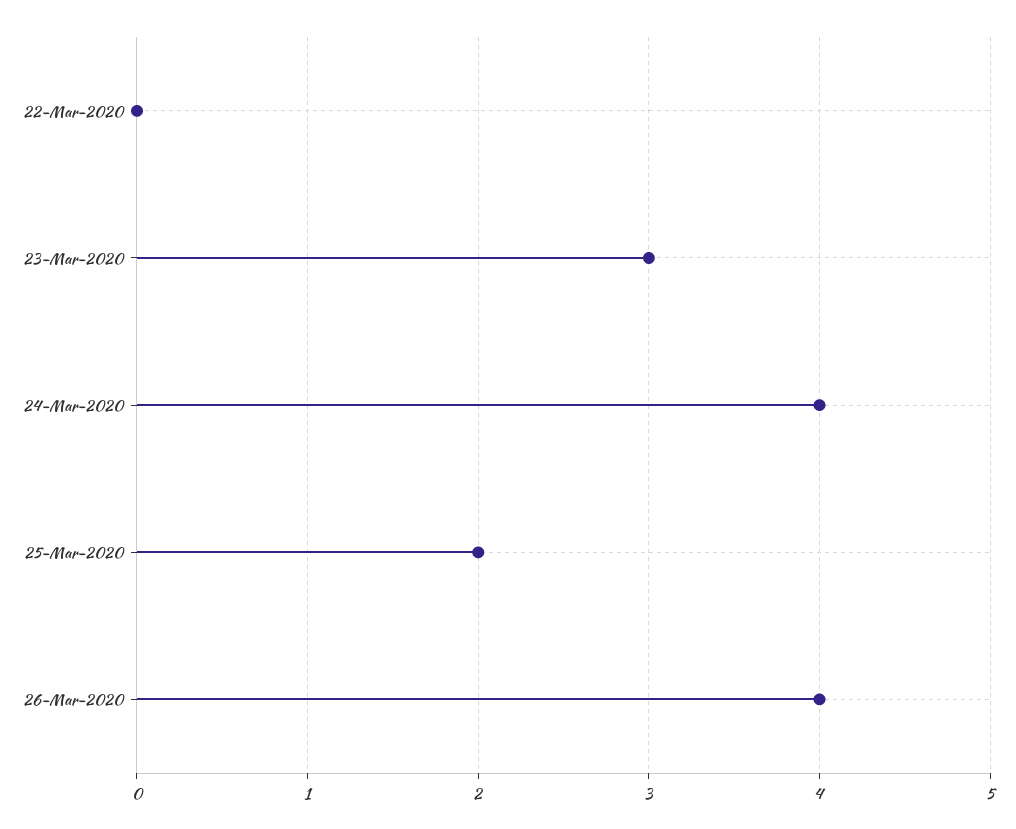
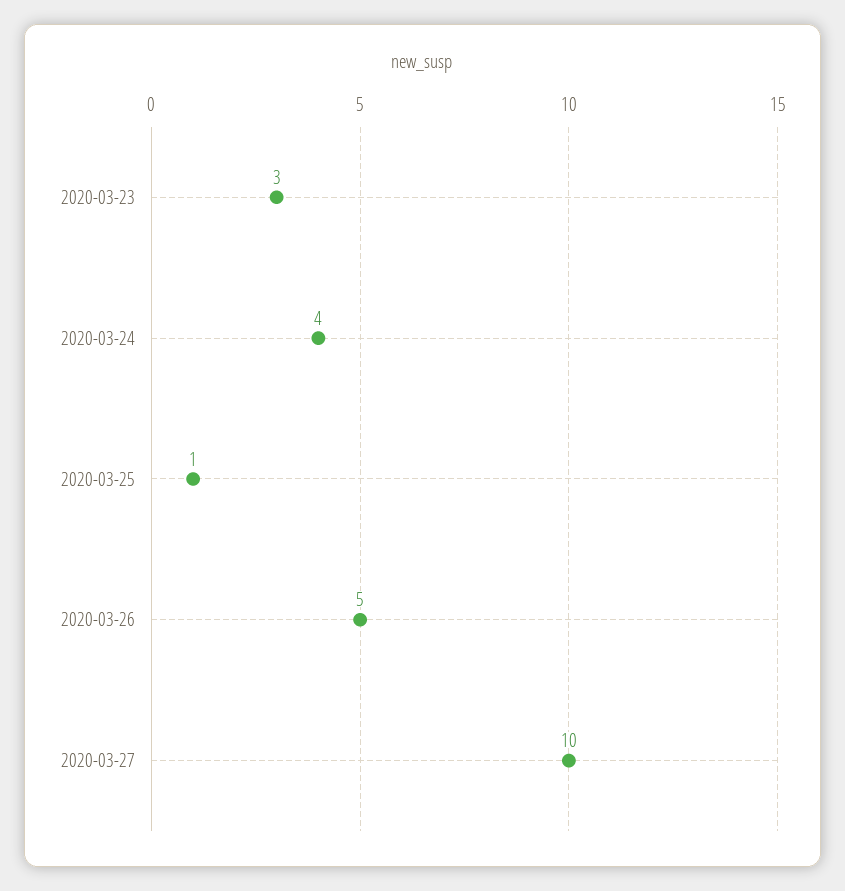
22-Mar-2020: 0 -> none
25-Mar-2020: 2 -> 1
26-Mar-2020: 4 -> 5
2020-03-27: none -> 10

